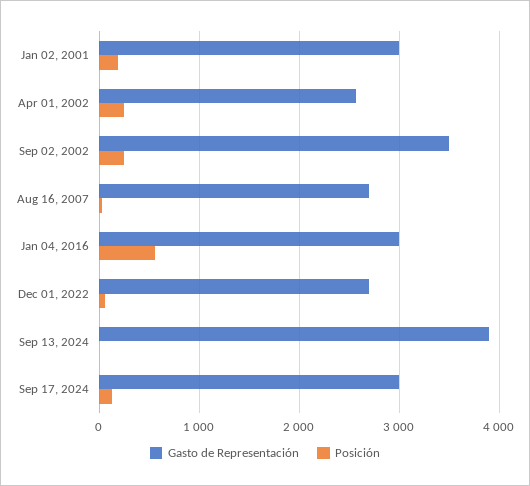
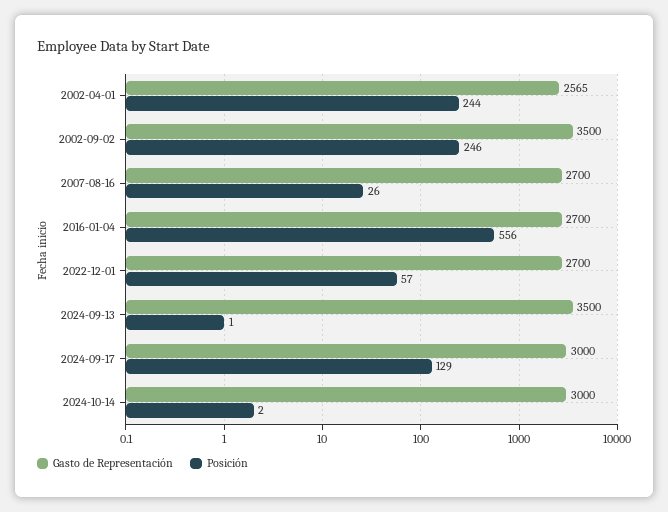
Gasto de Representación, Jan 02, 2001: 3000 -> none
Posición, Jan 02, 2001: 200 -> none
Gasto de Representación, Jan 04, 2016: 3000 -> 2700
Gasto de Representación, Sep 13, 2024: 3900 -> 3500
Gasto de Representación, 2024-10-14: none -> 3000
Posición, 2024-10-14: none -> 2

